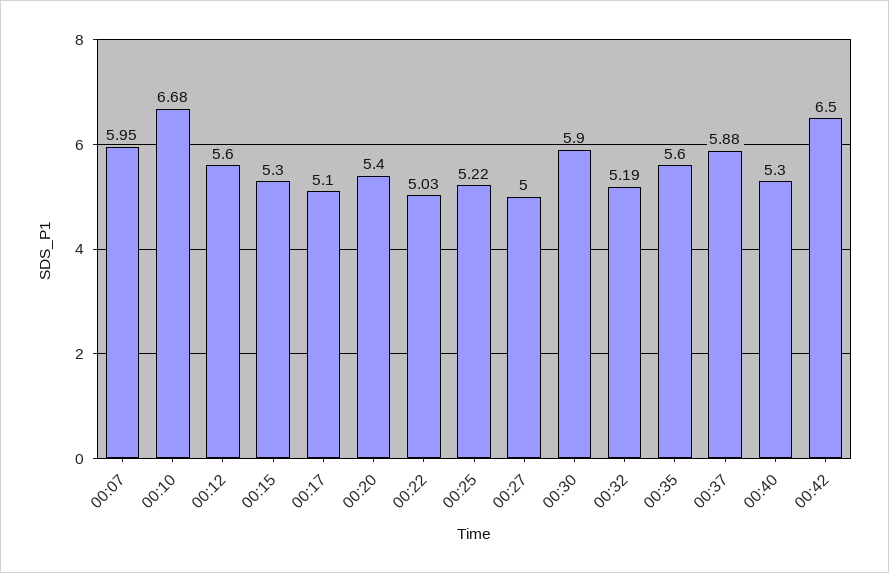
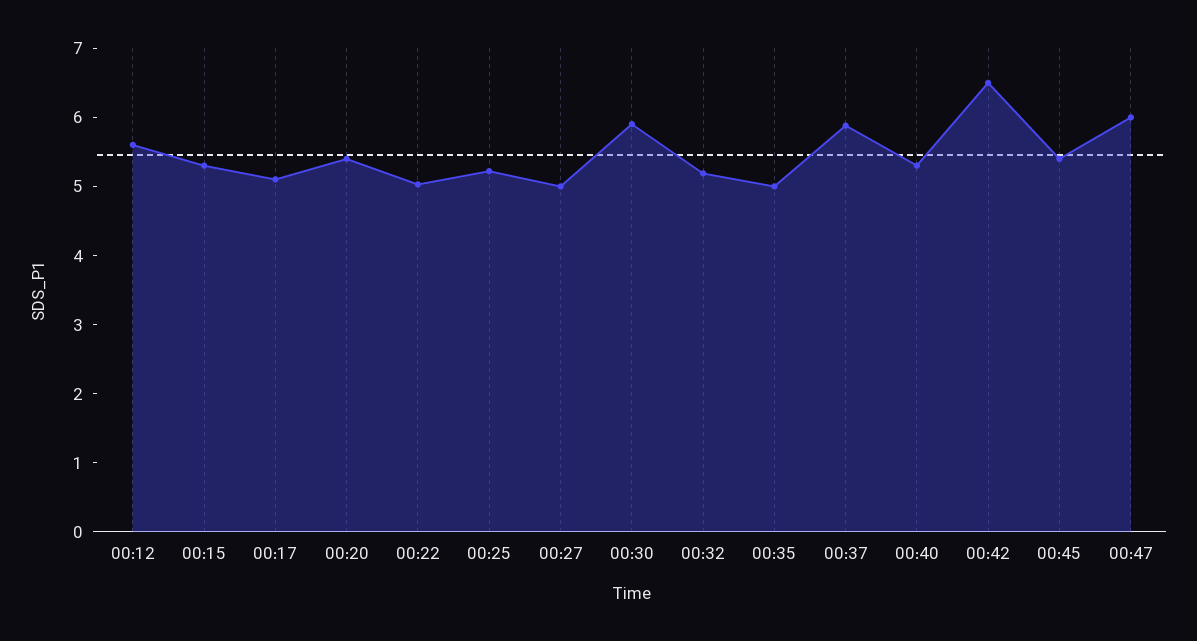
00:07: 5.95 -> none
00:10: 6.68 -> none
00:35: 5.6 -> 5
00:45: none -> 5.4
00:47: none -> 6

